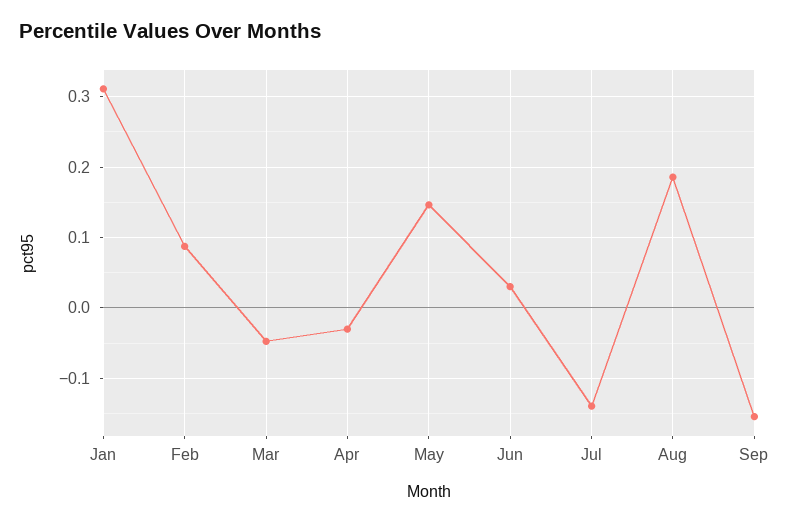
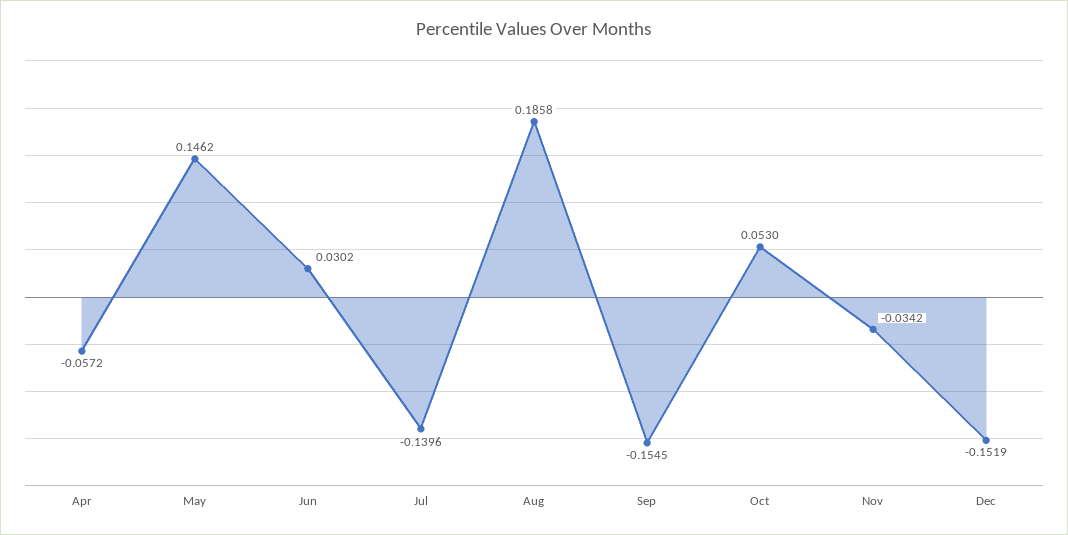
Jan: 0.31 -> none
Feb: 0.09 -> none
Mar: -0.05 -> none
Apr: -0.03 -> -0.0572
Oct: none -> 0.053
Nov: none -> -0.0342
Dec: none -> -0.1519

